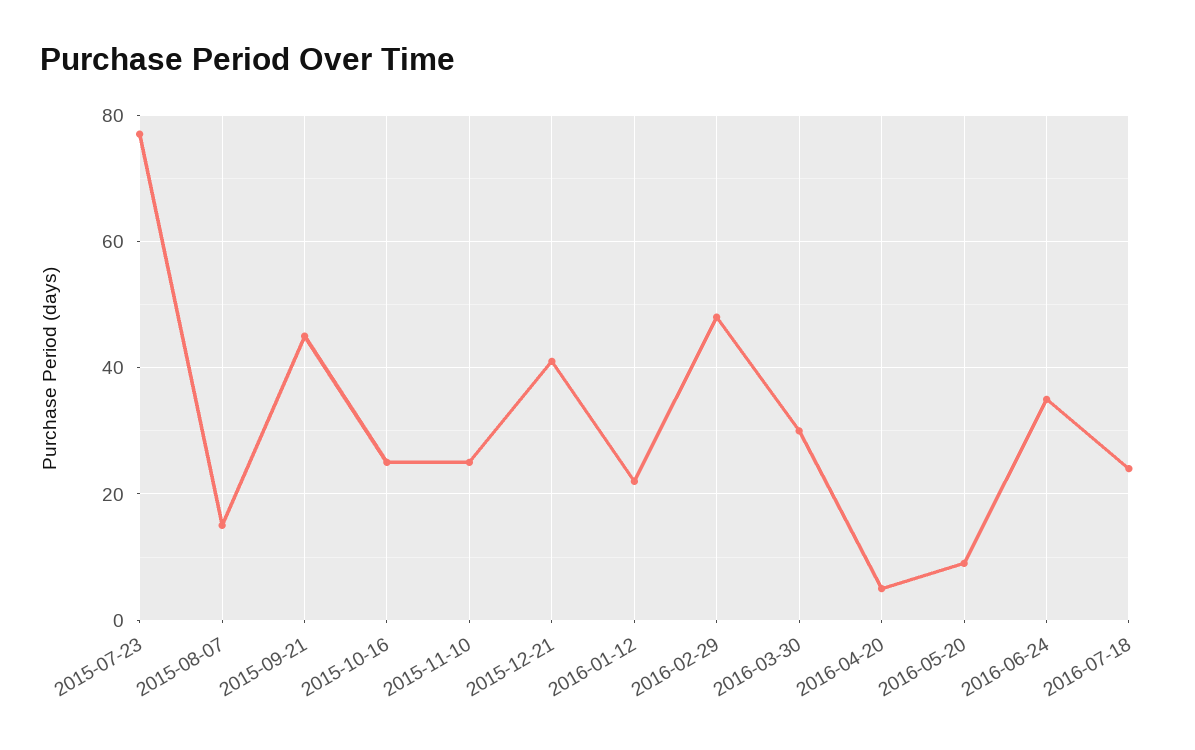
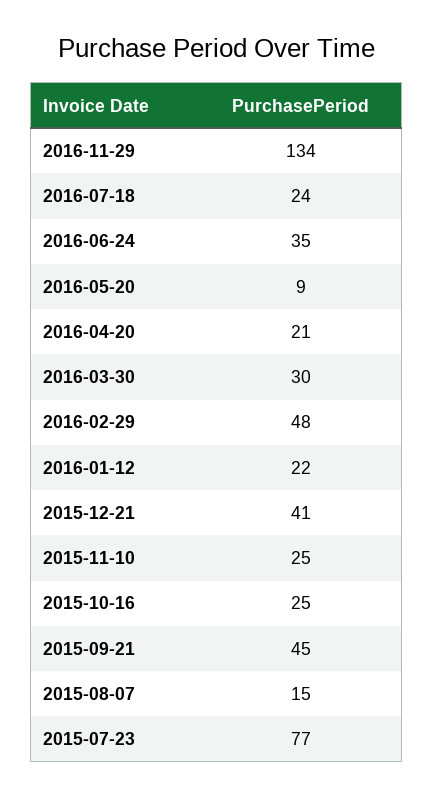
2016-04-20: 5 -> 21
2016-11-29: none -> 134

